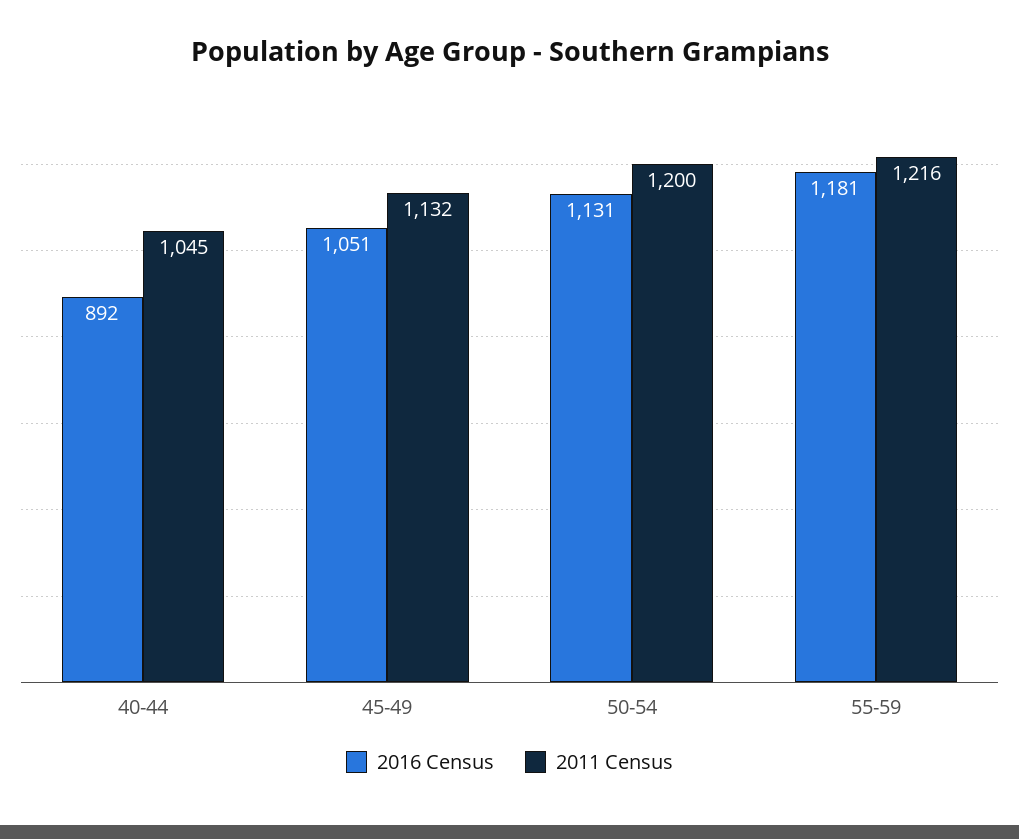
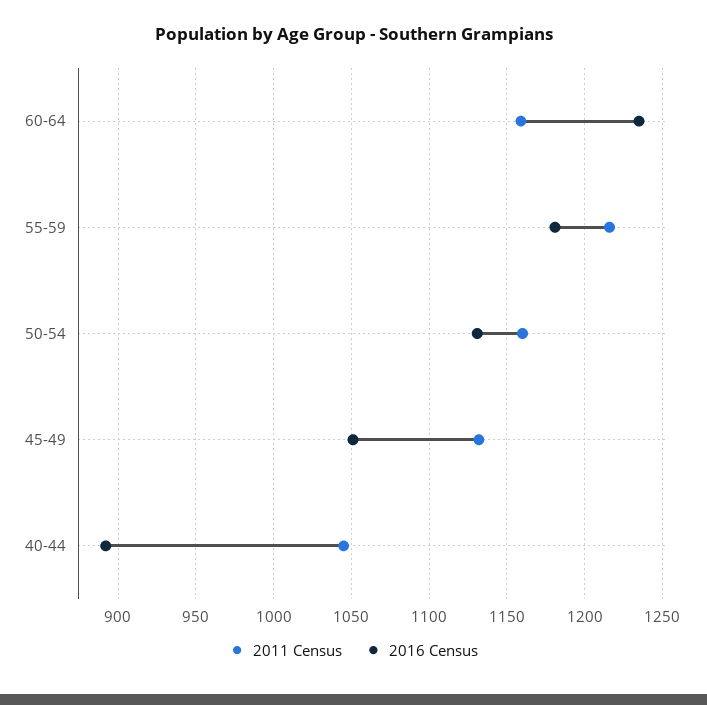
2011 Census, 50-54: 1200 -> 1160
2011 Census, 60-64: none -> 1160
2016 Census, 60-64: none -> 1235

